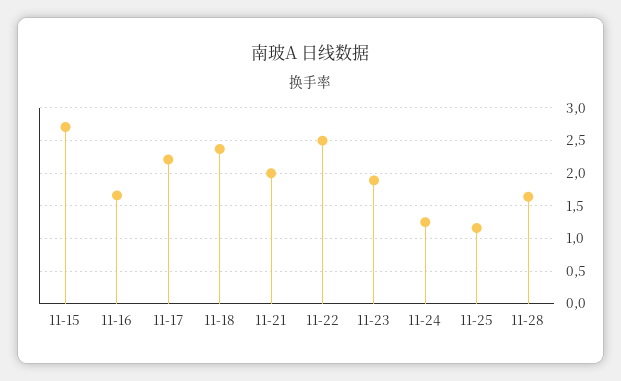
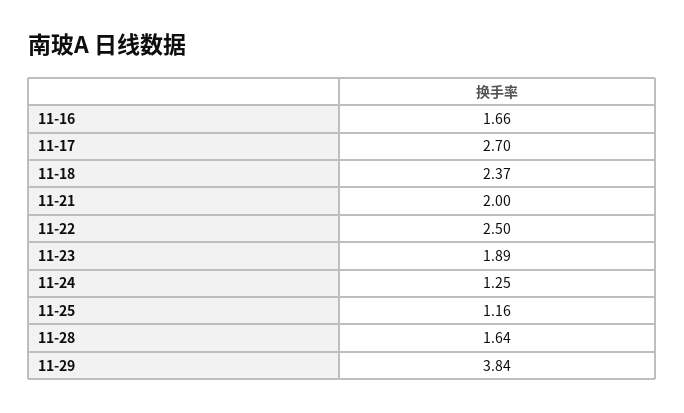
11-15: 2.7 -> none
11-17: 2.2 -> 2.7
11-29: none -> 3.84

